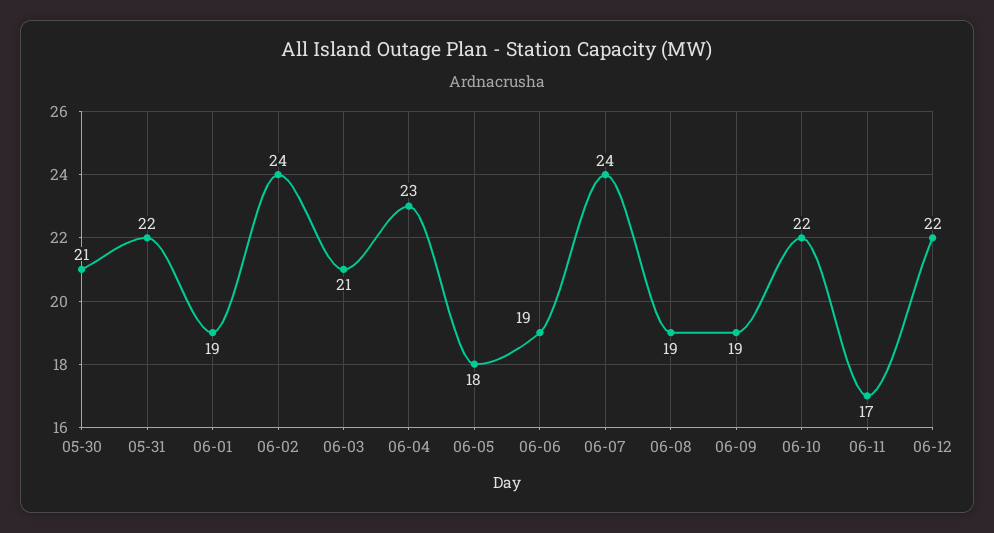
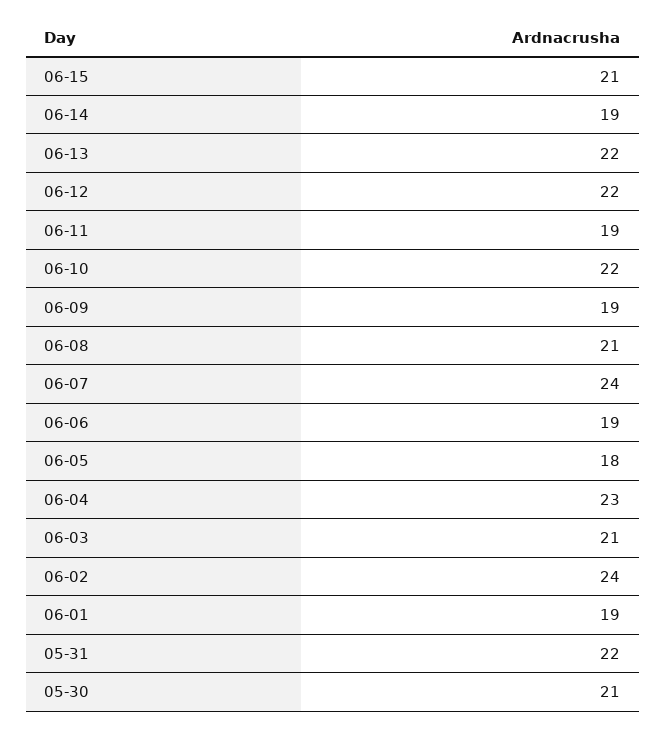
06-08: 19 -> 21
06-11: 17 -> 19
06-15: none -> 21
06-14: none -> 19
06-13: none -> 22

